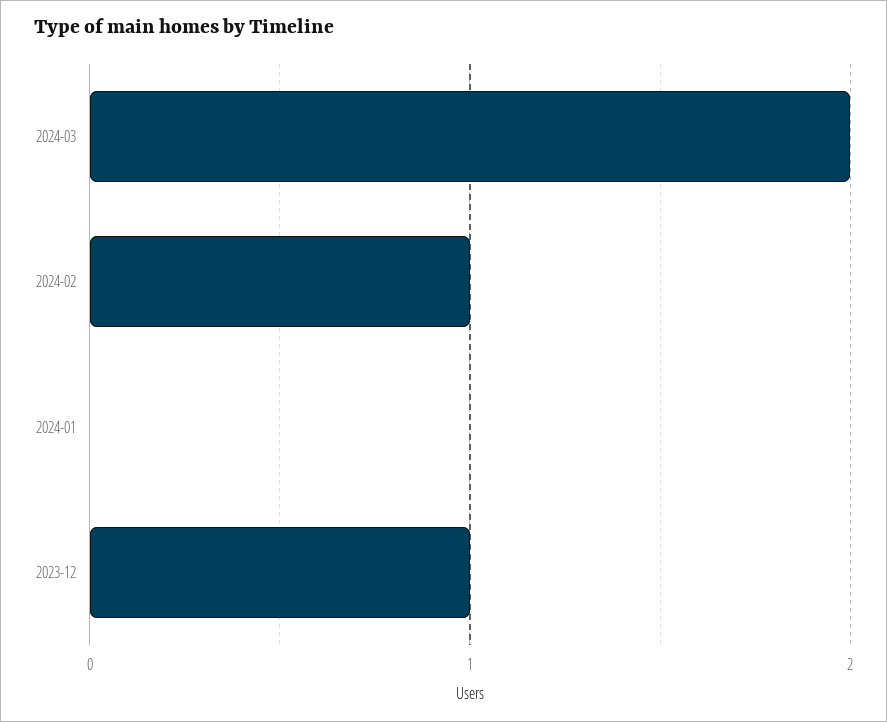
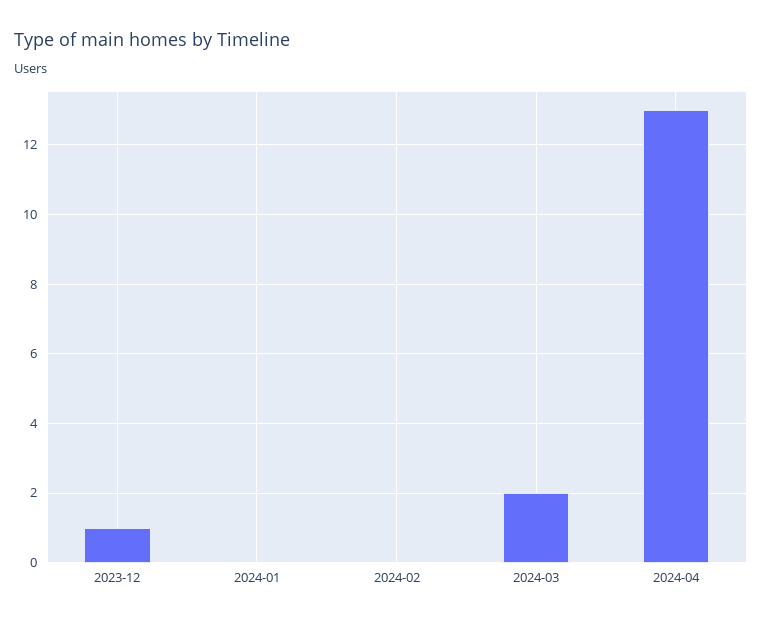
2024-02: 1 -> 0
2024-04: none -> 13

